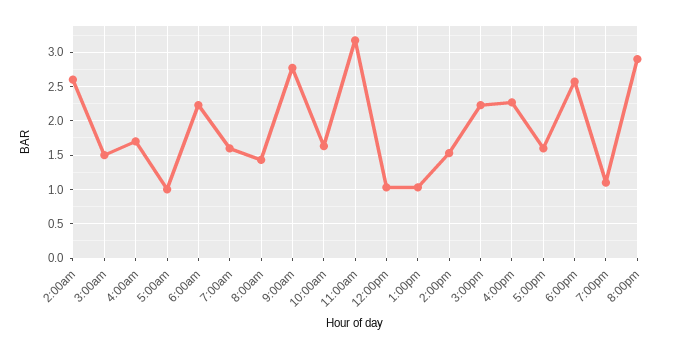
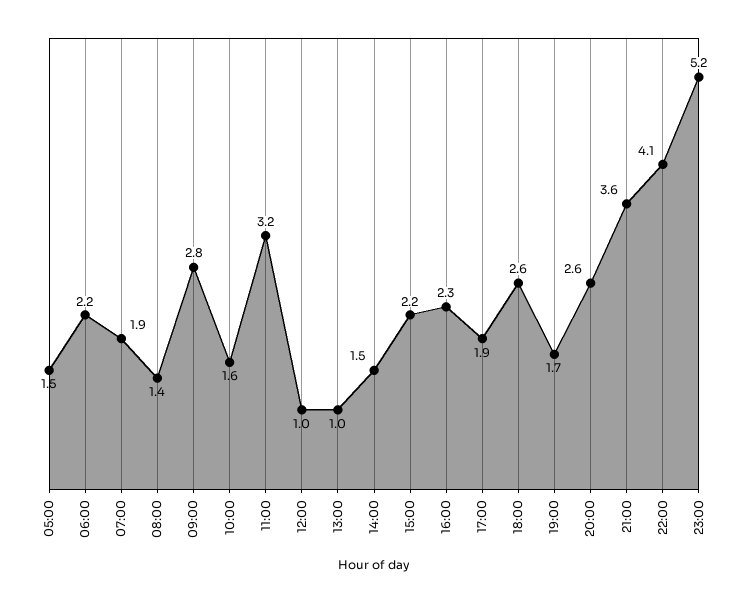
2:00am: 2.6 -> none
3:00am: 1.5 -> none
4:00am: 1.7 -> none
5:00am: 1 -> 1.5
7:00am: 1.6 -> 1.9
5:00pm: 1.6 -> 1.9
7:00pm: 1.1 -> 1.7
8:00pm: 2.9 -> 2.6
21:00: none -> 3.6
22:00: none -> 4.1
23:00: none -> 5.2

